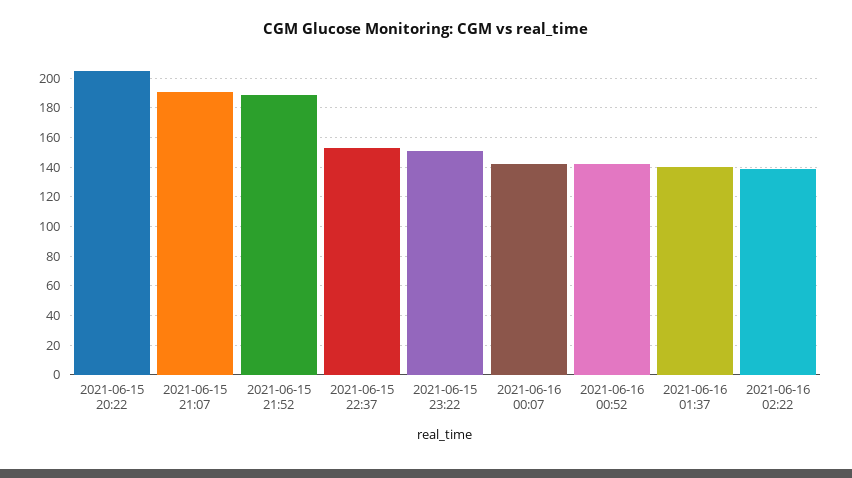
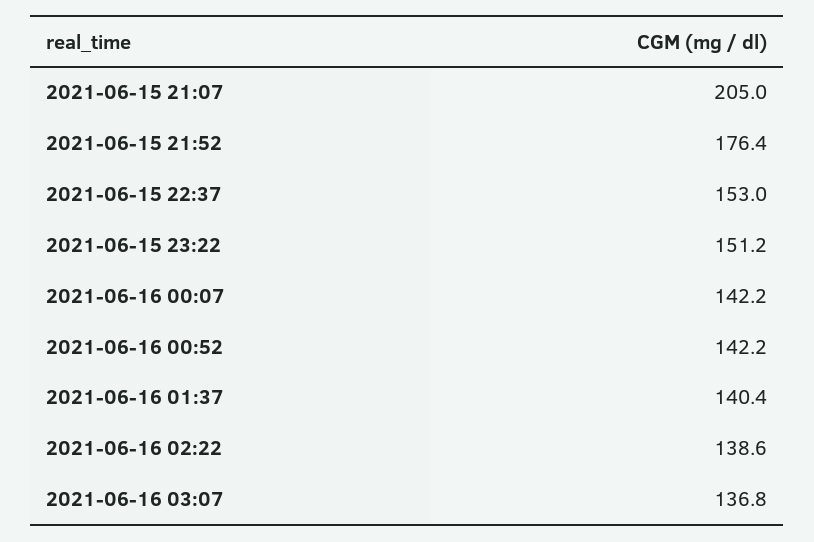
2021-06-15 20:22: 205 -> none
2021-06-15 21:07: 190 -> 205
2021-06-15 21:52: 190 -> 176.4
2021-06-16 03:07: none -> 136.8

